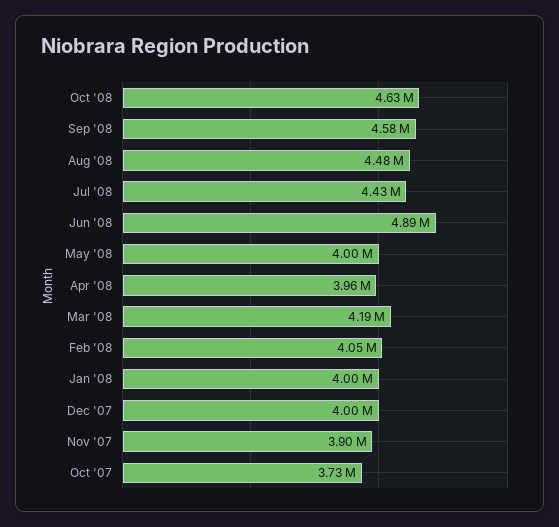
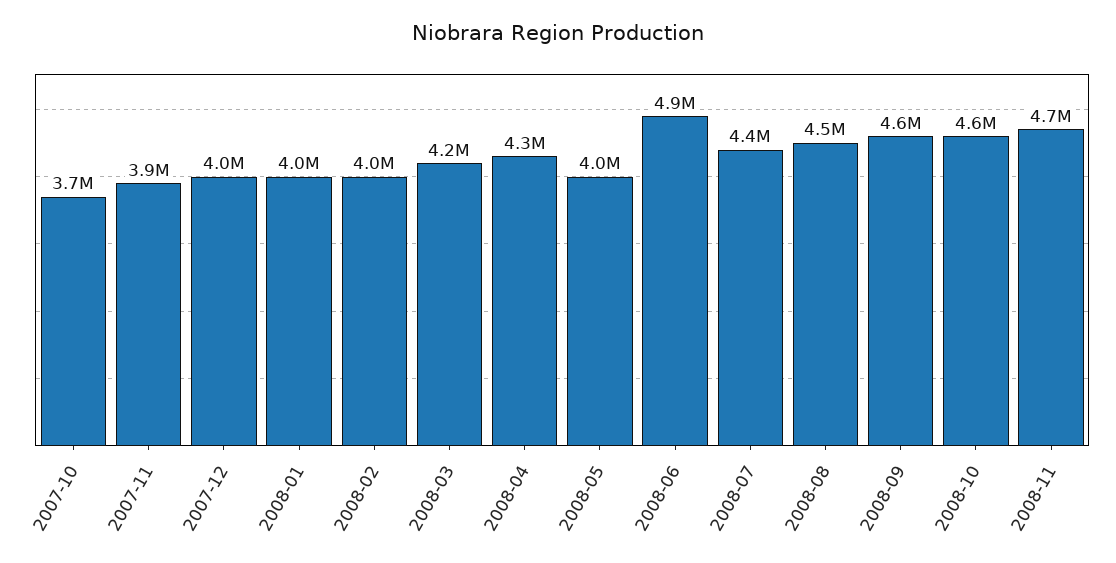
Apr '08: 3960000 -> 4300000
2008-11: none -> 4700000

